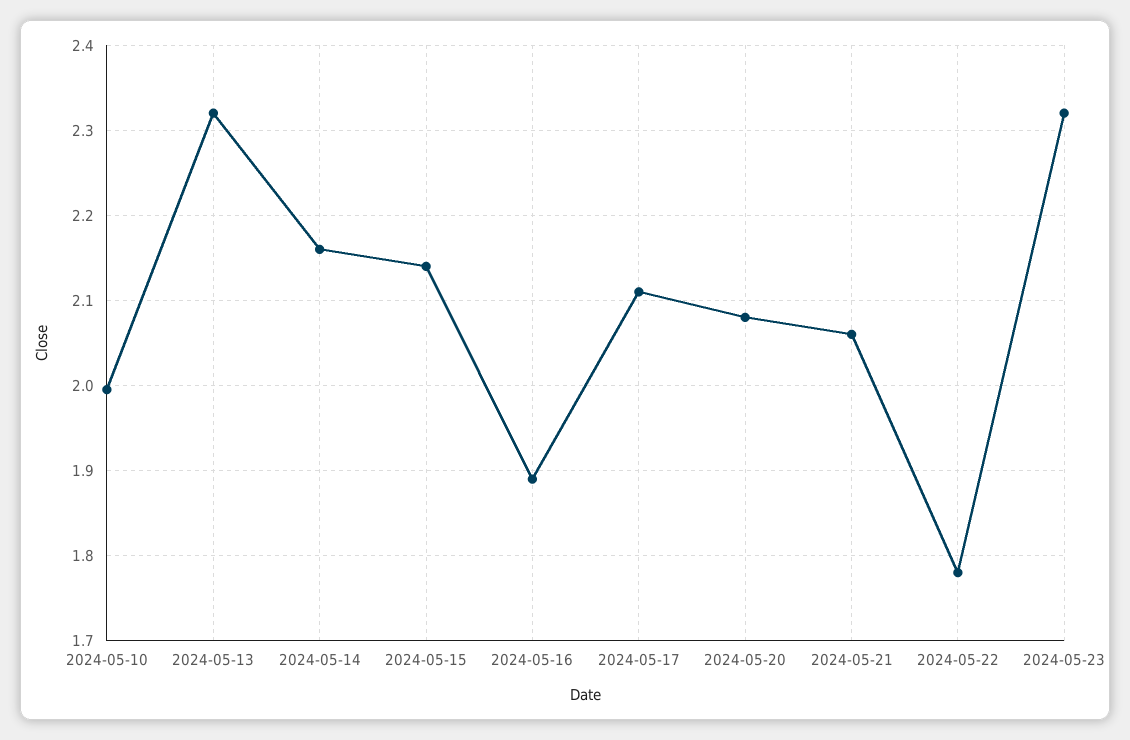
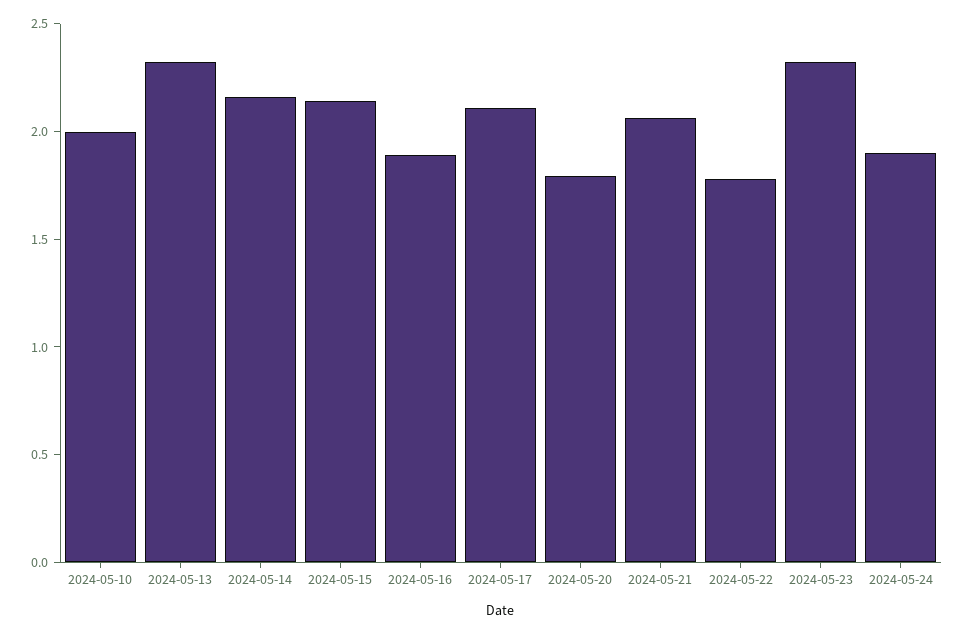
2024-05-20: 2.08 -> 1.8
2024-05-24: none -> 1.9

